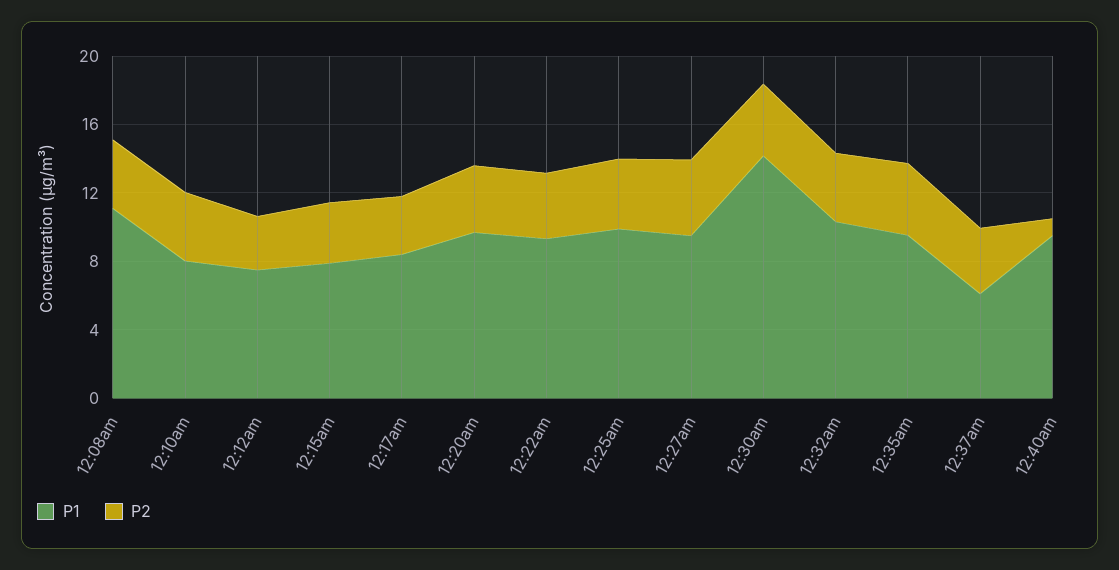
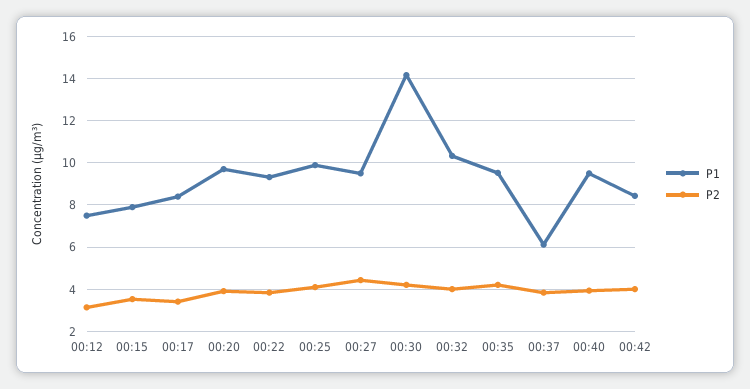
P1, 12:08am: 11 -> none
P2, 12:08am: 4 -> none
P1, 12:10am: 8 -> none
P2, 12:10am: 4 -> none
P2, 12:40am: 1 -> 4
P1, 00:42: none -> 8.5
P2, 00:42: none -> 4

